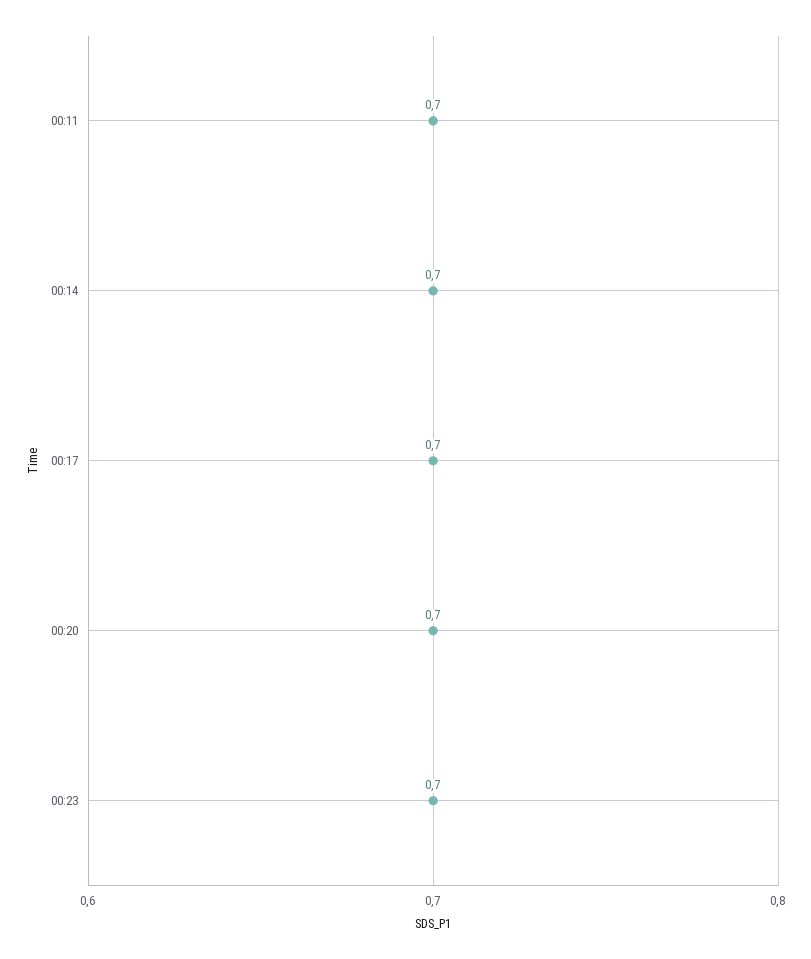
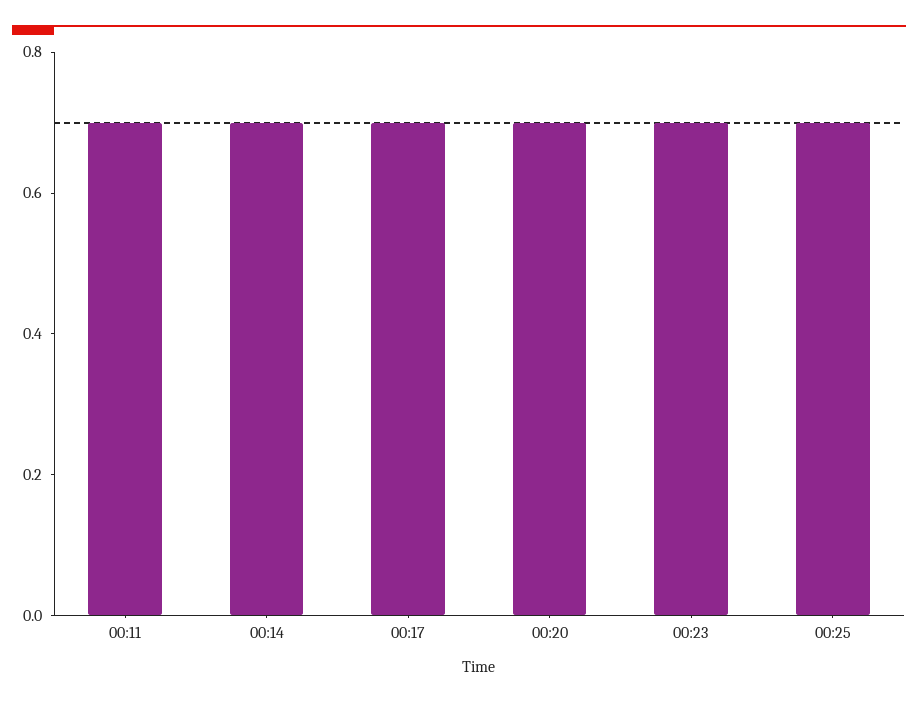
00:25: none -> 0.7

